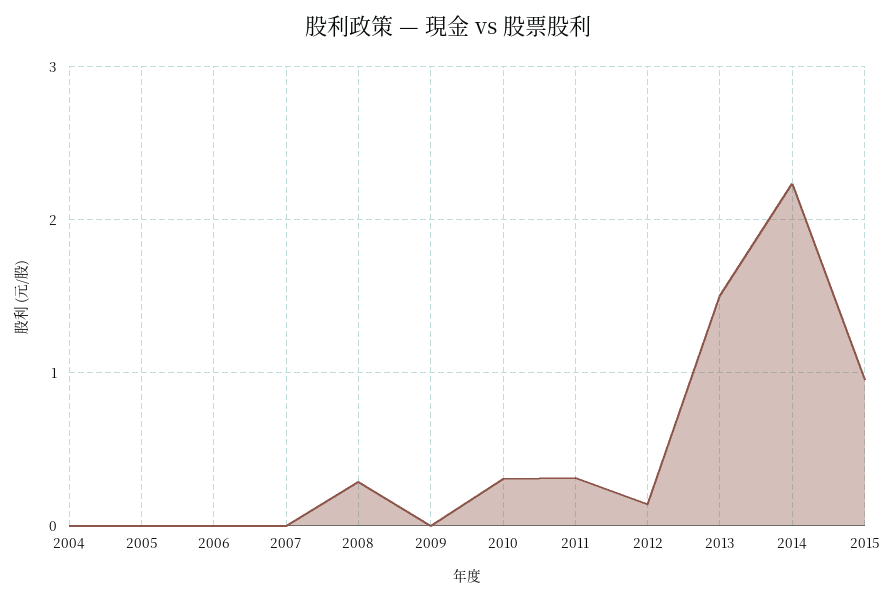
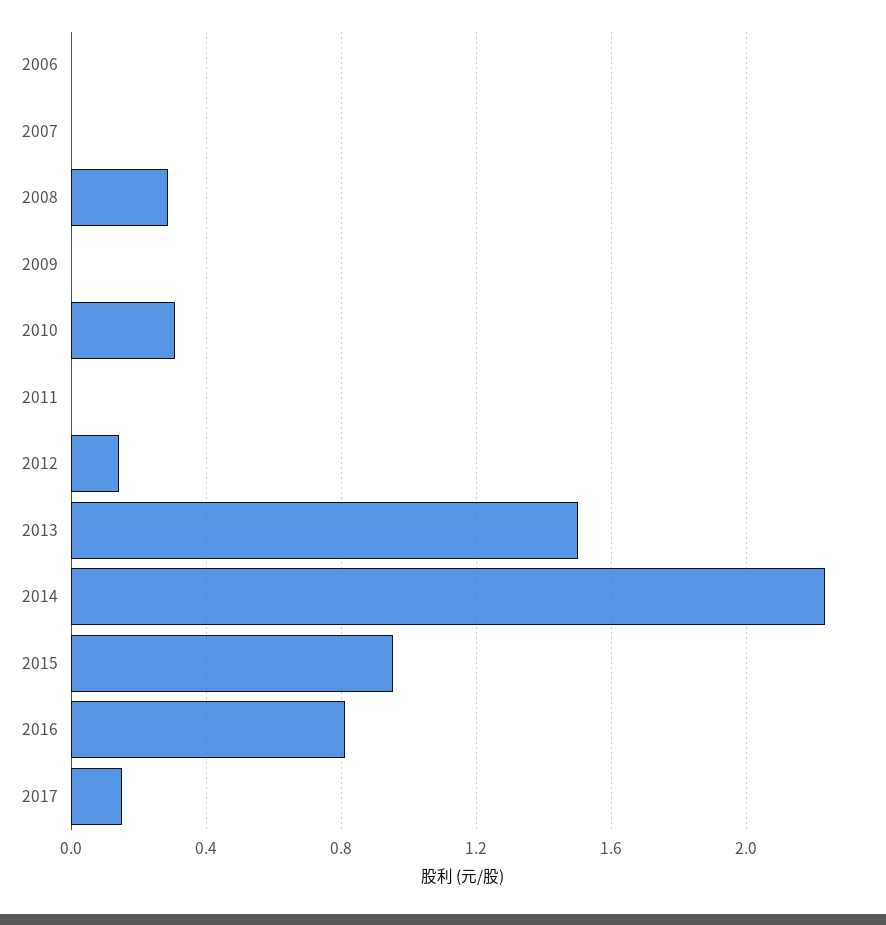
2004: 0 -> none
2005: 0 -> none
2011: 0.3 -> 0
2016: none -> 0.8
2017: none -> 0.15

